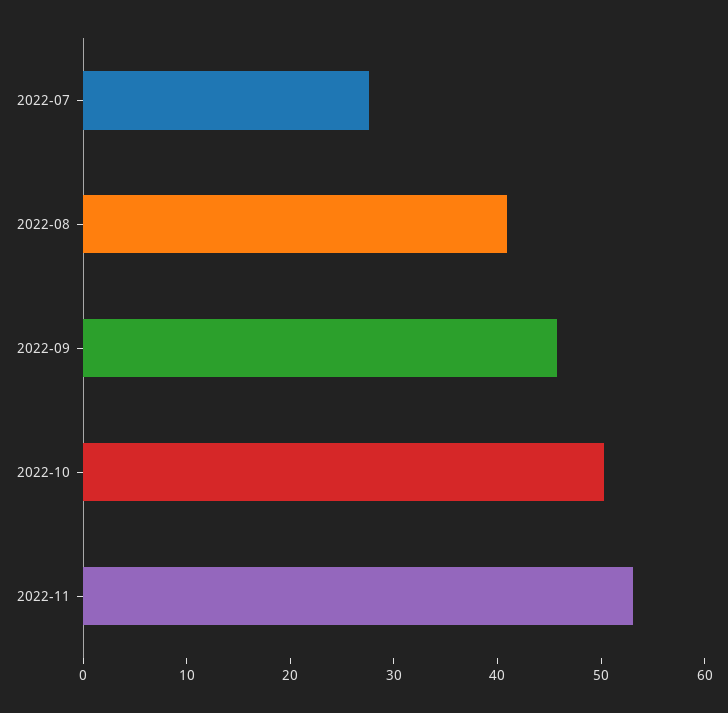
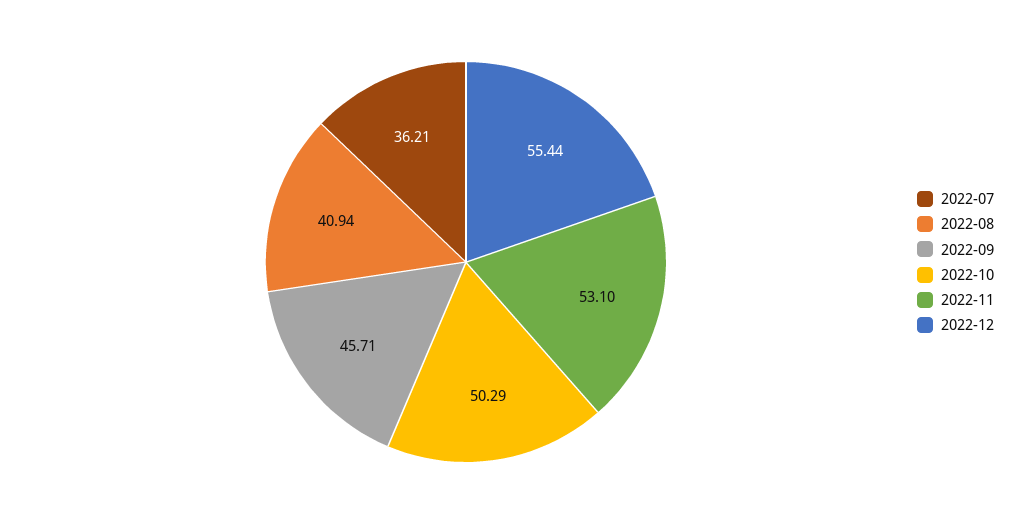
2022-07: 28 -> 36.21
2022-12: none -> 55.44

